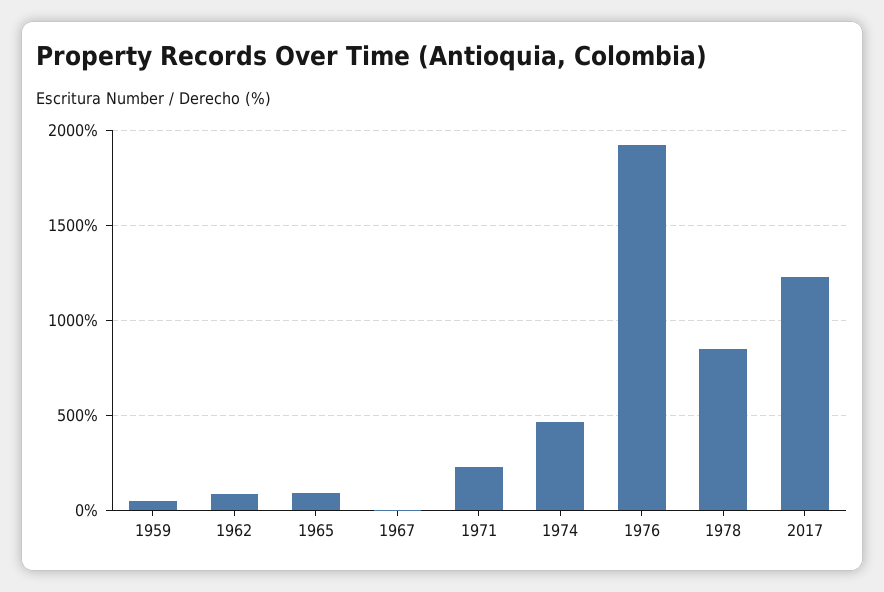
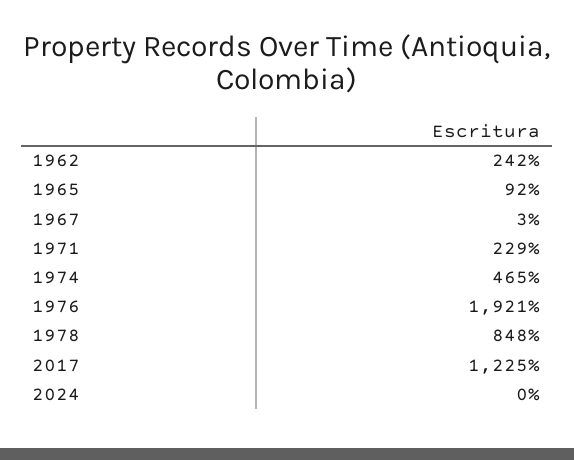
1959: 50 -> none
1962: 100 -> 242
2024: none -> 0

